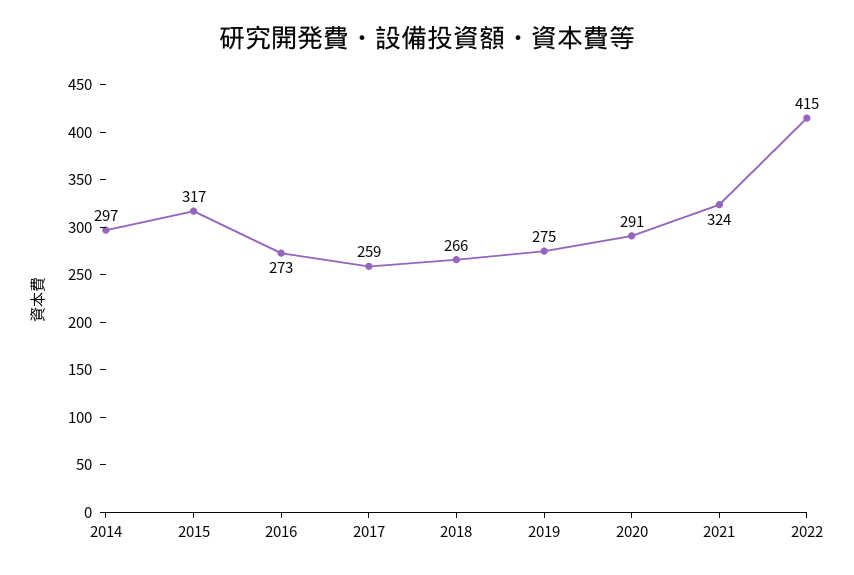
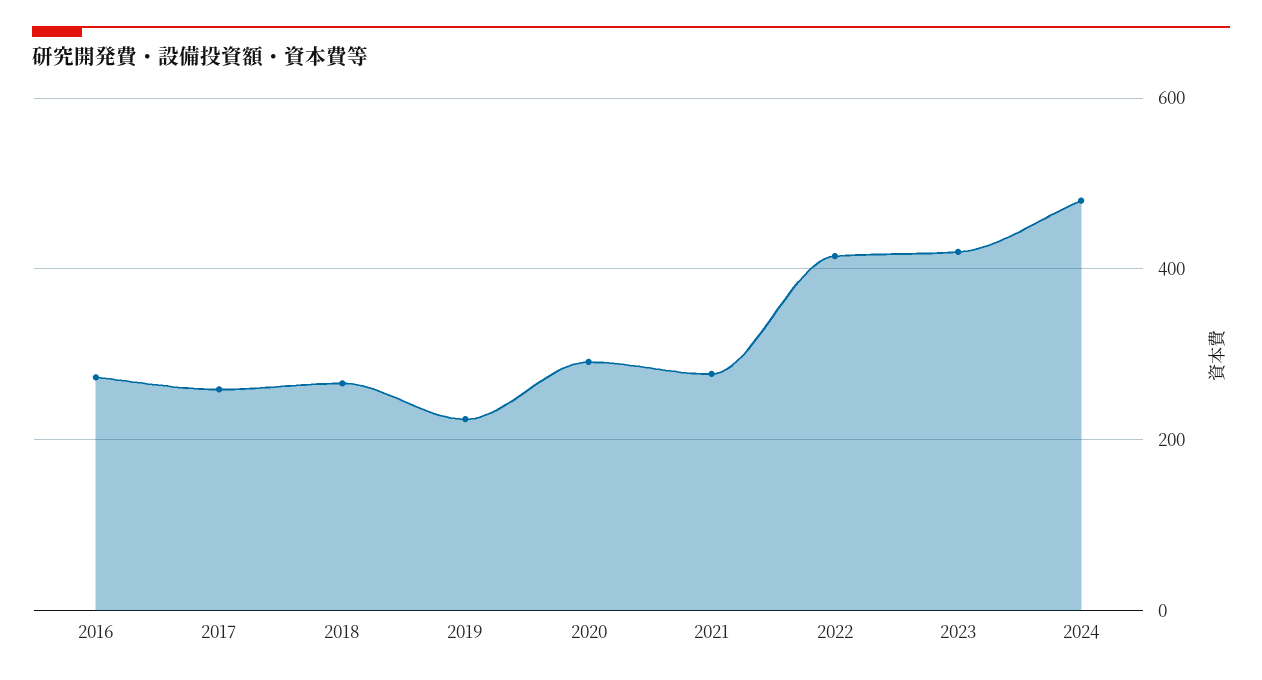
2014: 297 -> none
2015: 317 -> none
2019: 275 -> 220
2021: 324 -> 280
2023: none -> 420
2024: none -> 480

